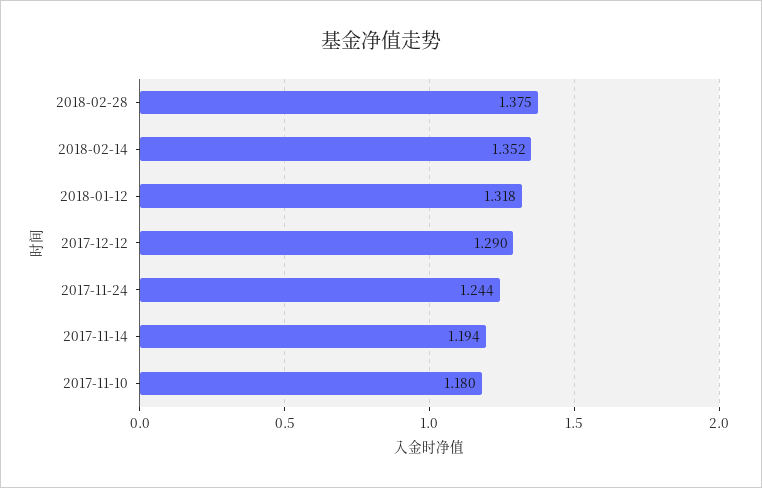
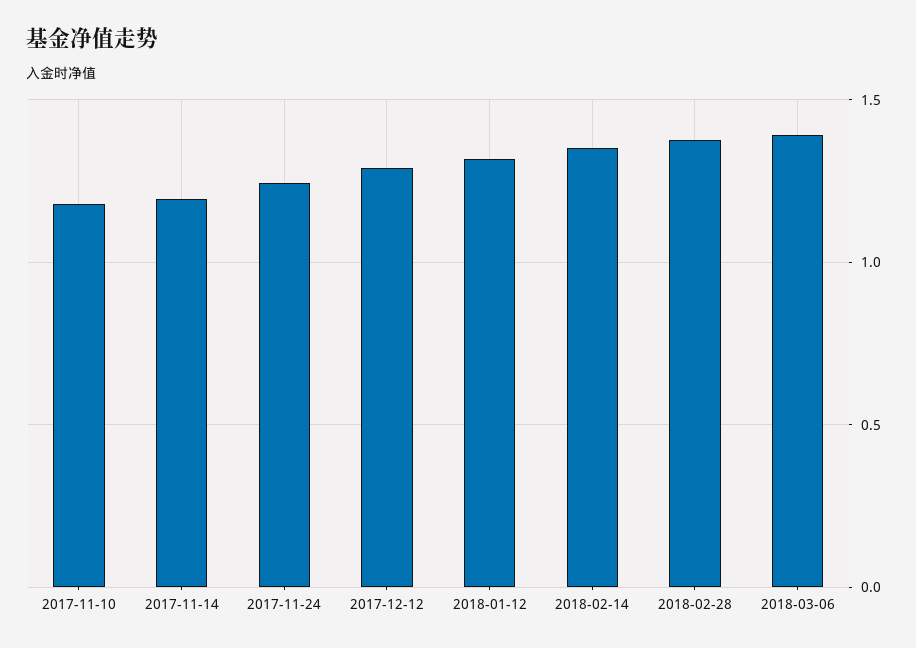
2018-03-06: none -> 1.4

